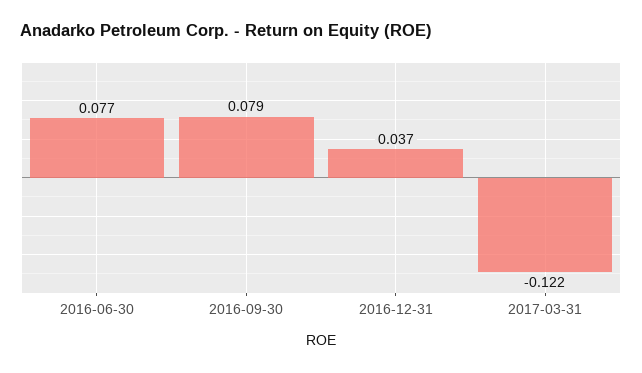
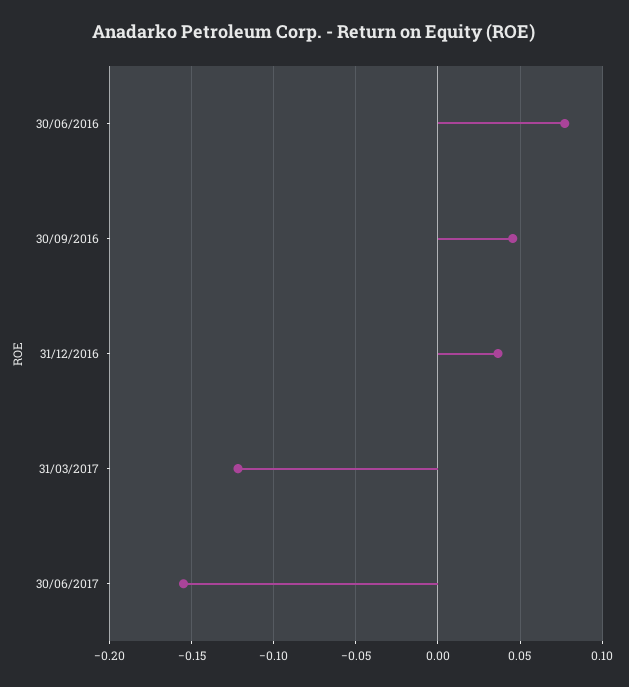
2016-09-30: 0.079 -> 0.045
30/06/2017: none -> -0.155

